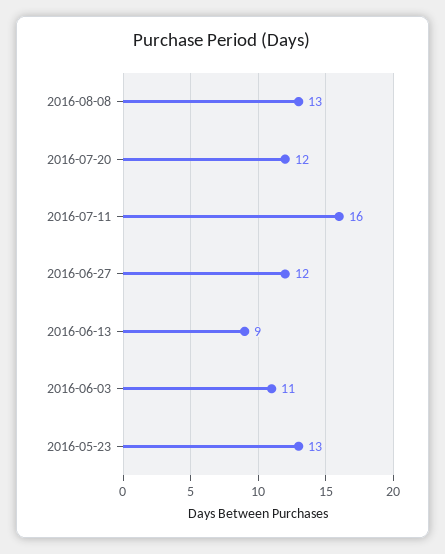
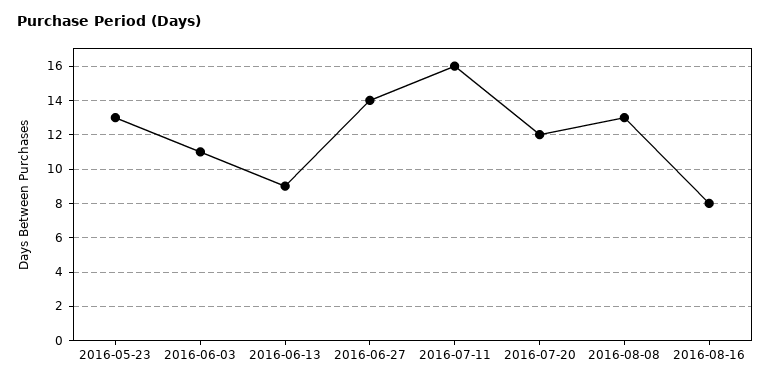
2016-06-27: 12 -> 14
2016-08-16: none -> 8

